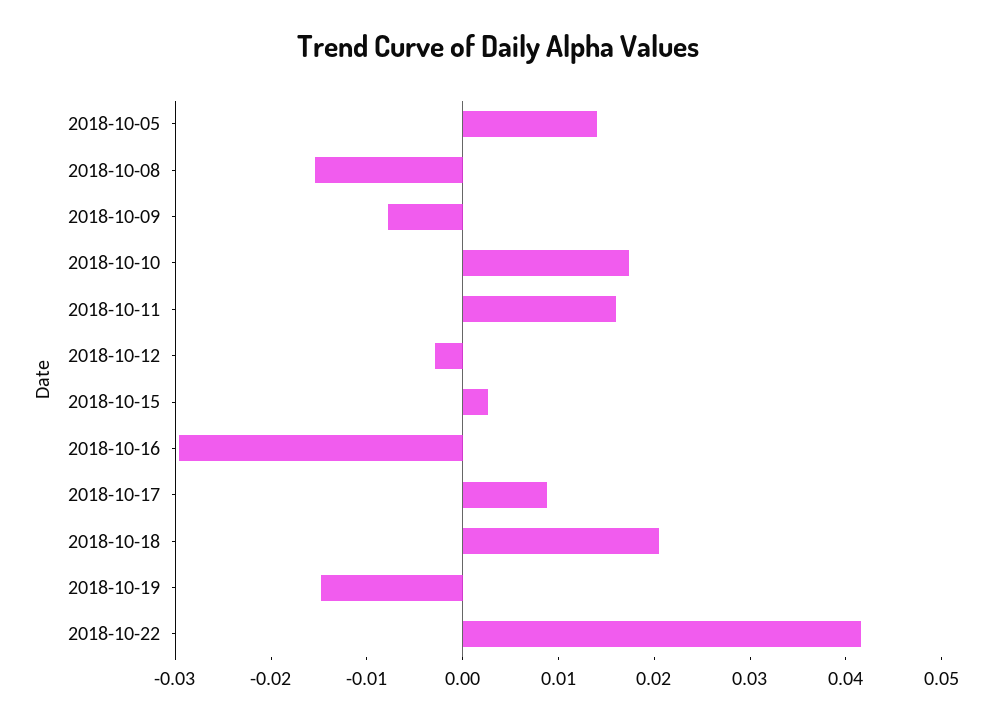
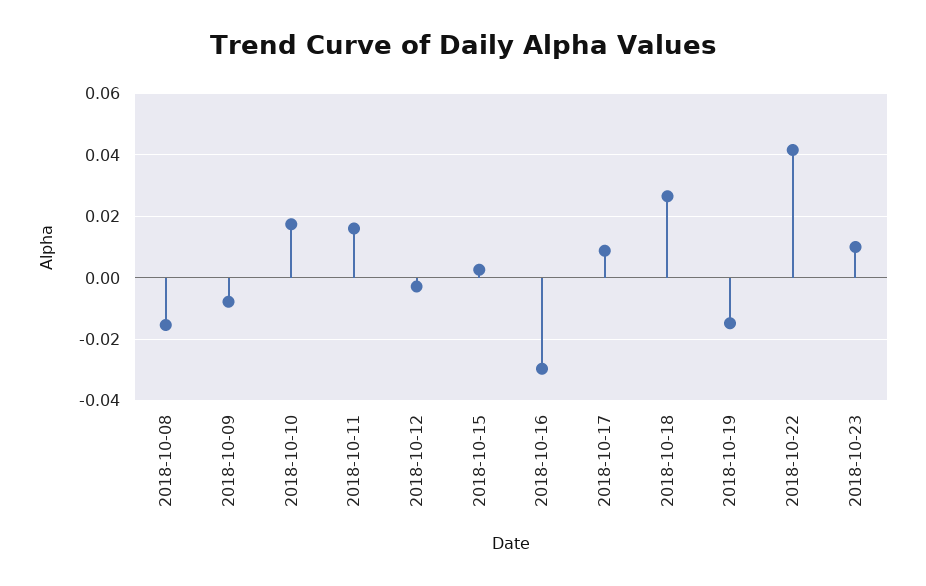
2018-10-05: 0.014 -> none
2018-10-18: 0.02 -> 0.026
2018-10-23: none -> 0.01

